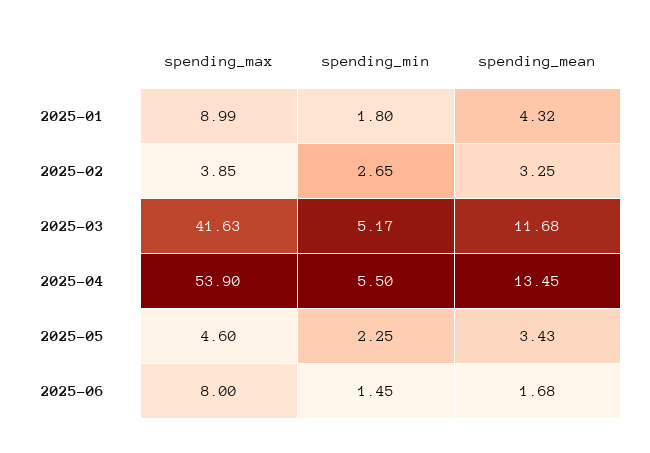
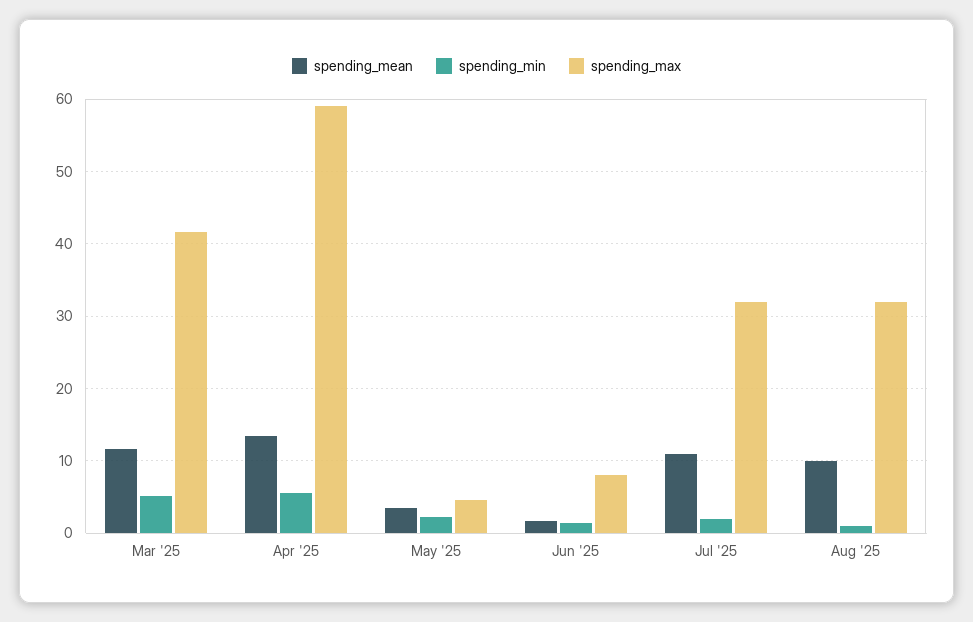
spending_max, 2025-01: 8.99 -> none
spending_min, 2025-01: 1.8 -> none
spending_mean, 2025-01: 4.32 -> none
spending_max, 2025-02: 3.85 -> none
spending_min, 2025-02: 2.65 -> none
spending_mean, 2025-02: 3.25 -> none
spending_max, 2025-04: 53.9 -> 59
spending_mean, Jul '25: none -> 11
spending_min, Jul '25: none -> 2
spending_max, Jul '25: none -> 32
spending_mean, Aug '25: none -> 10
spending_min, Aug '25: none -> 1
spending_max, Aug '25: none -> 32

